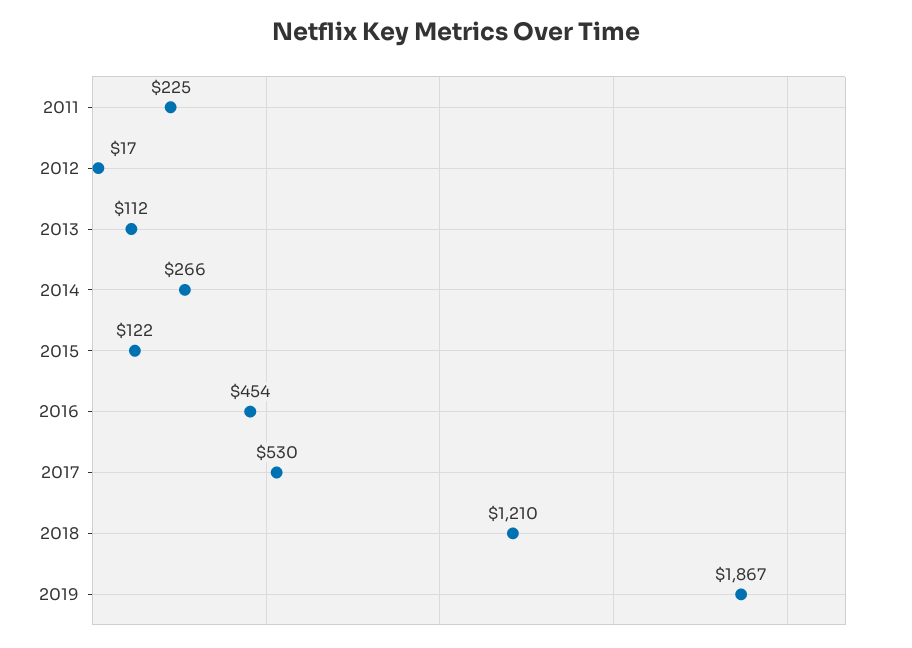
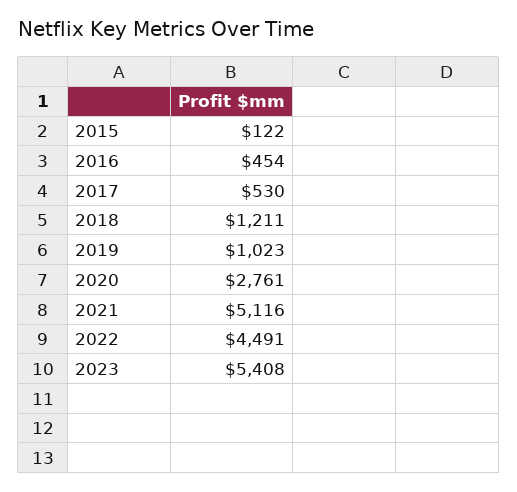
2011: 225 -> none
2012: 17 -> none
2013: 112 -> none
2014: 266 -> none
2018: 1210 -> 1211
2019: 1867 -> 1023
2020: none -> 2761
2021: none -> 5116
2022: none -> 4491
2023: none -> 5408

